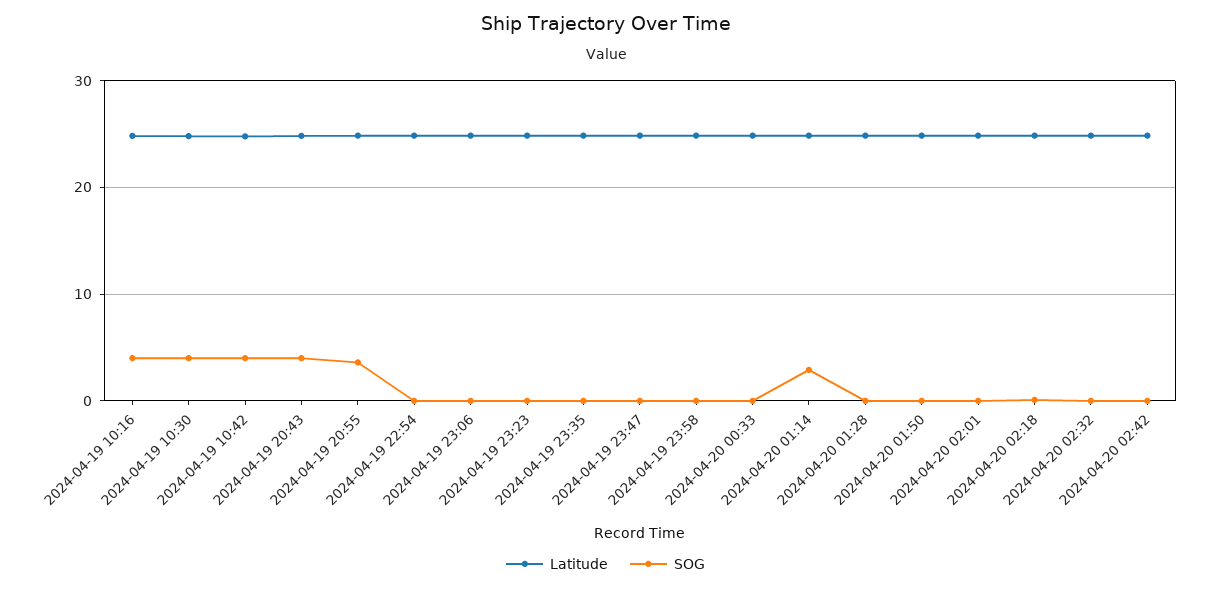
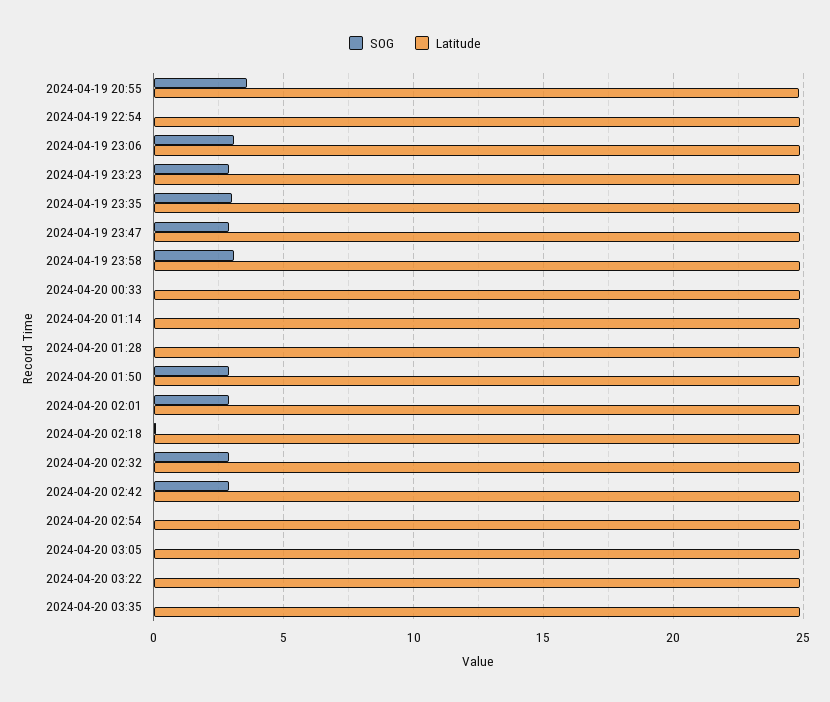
Latitude, 2024-04-19 10:16: 25 -> none
SOG, 2024-04-19 10:16: 4 -> none
Latitude, 2024-04-19 10:30: 25 -> none
SOG, 2024-04-19 10:30: 4 -> none
Latitude, 2024-04-19 10:42: 25 -> none
SOG, 2024-04-19 10:42: 4 -> none
Latitude, 2024-04-19 20:43: 25 -> none
SOG, 2024-04-19 20:43: 4 -> none
SOG, 2024-04-19 23:06: 0 -> 3
SOG, 2024-04-19 23:23: 0 -> 3
SOG, 2024-04-19 23:35: 0 -> 3
SOG, 2024-04-19 23:47: 0 -> 3
SOG, 2024-04-19 23:58: 0 -> 3
SOG, 2024-04-20 01:14: 3 -> 0
SOG, 2024-04-20 01:50: 0 -> 3
SOG, 2024-04-20 02:01: 0 -> 3
SOG, 2024-04-20 02:32: 0 -> 3
SOG, 2024-04-20 02:42: 0 -> 3
SOG, 2024-04-20 02:54: none -> 0
Latitude, 2024-04-20 02:54: none -> 25
SOG, 2024-04-20 03:05: none -> 0
Latitude, 2024-04-20 03:05: none -> 25
SOG, 2024-04-20 03:22: none -> 0
Latitude, 2024-04-20 03:22: none -> 25
SOG, 2024-04-20 03:35: none -> 0
Latitude, 2024-04-20 03:35: none -> 25

